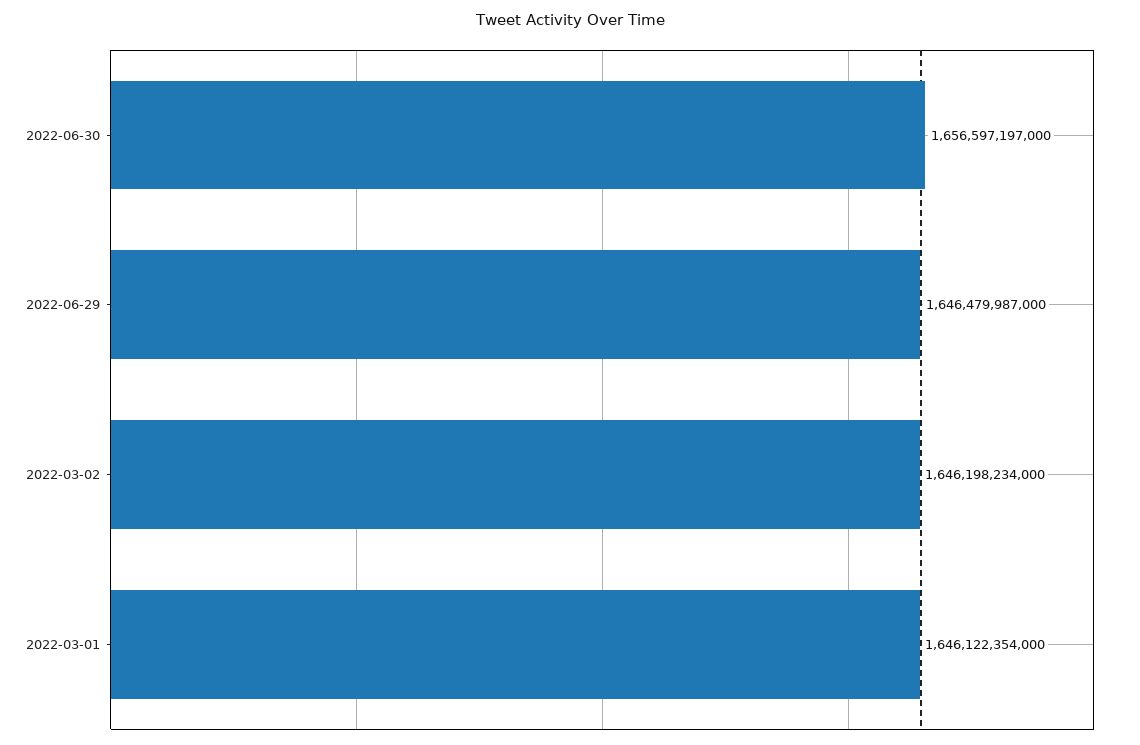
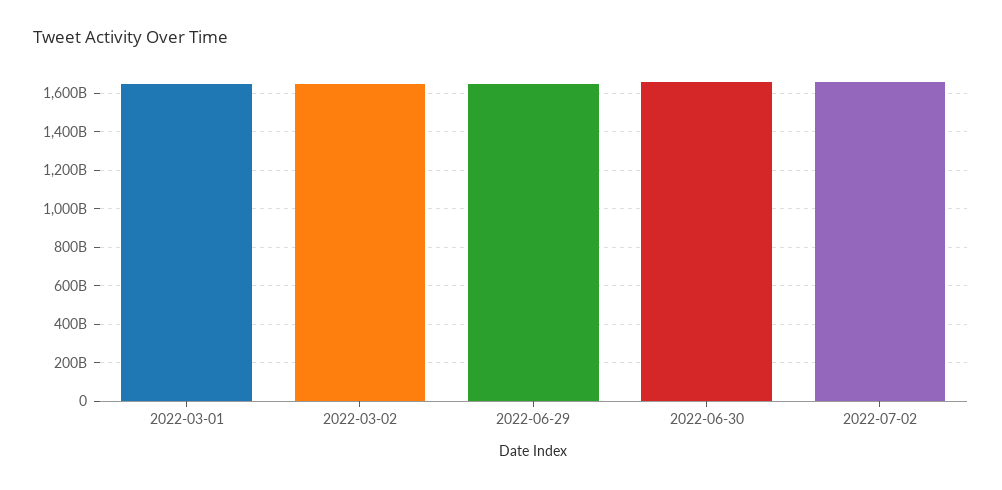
2022-07-02: none -> 1650000000000

